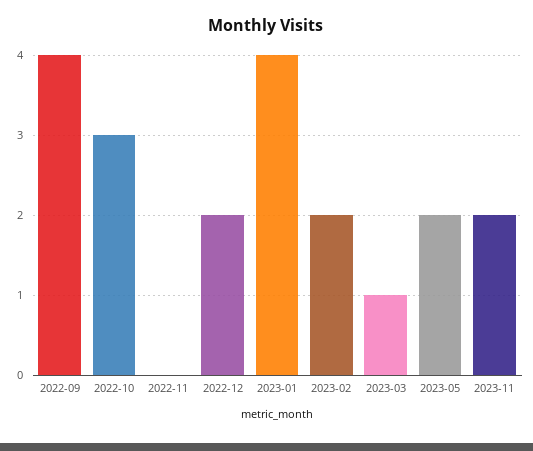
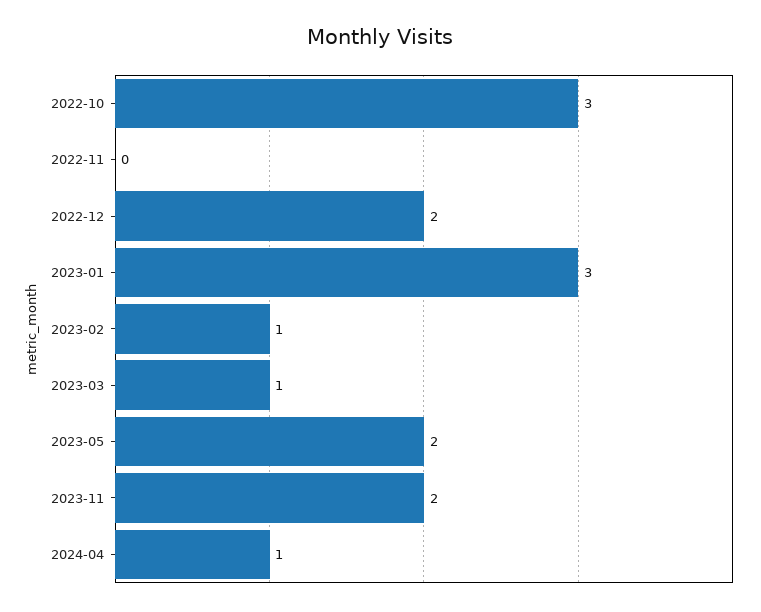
2022-09: 4 -> none
2023-01: 4 -> 3
2023-02: 2 -> 1
2024-04: none -> 1

